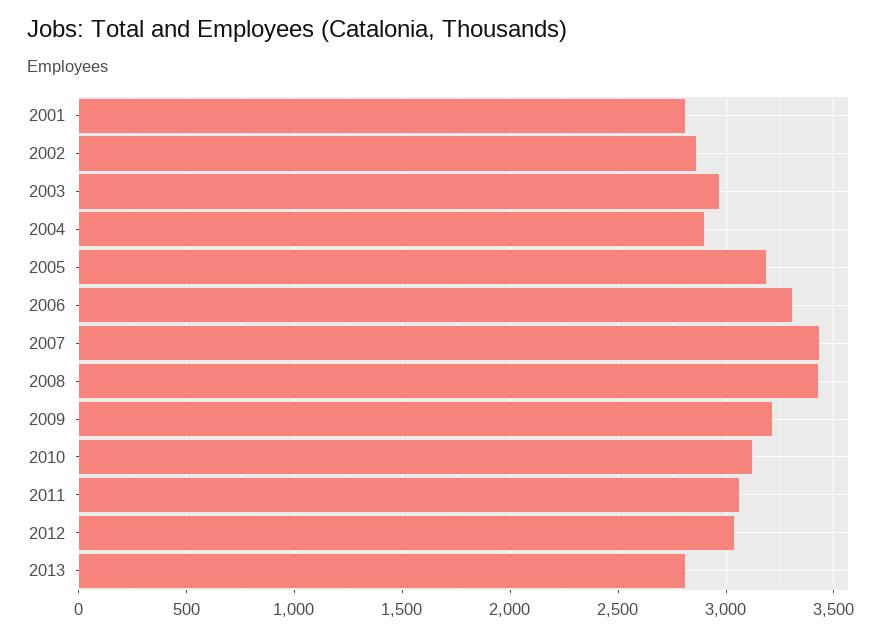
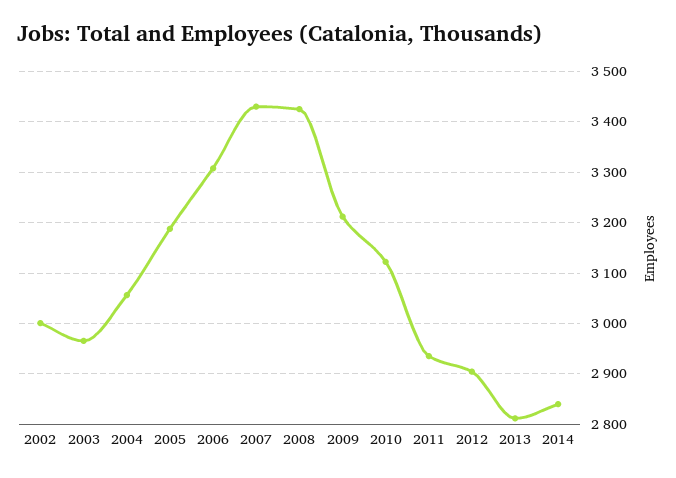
2001: 2800 -> none
2002: 2850 -> 3000
2004: 2900 -> 3060
2011: 3050 -> 2940
2012: 3050 -> 2900
2014: none -> 2840

